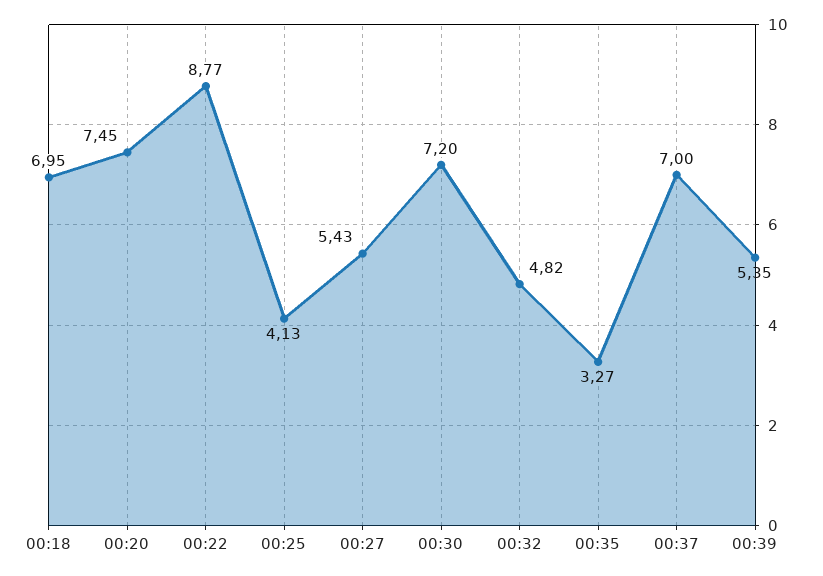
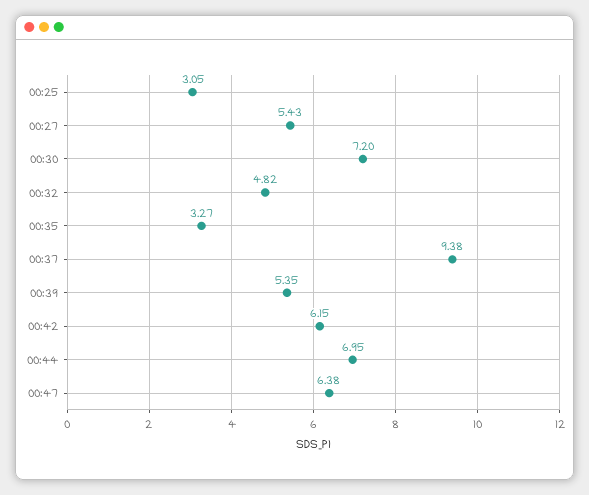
00:18: 6.95 -> none
00:20: 7.45 -> none
00:22: 8.77 -> none
00:25: 4.13 -> 3.05
00:37: 7 -> 9.38
00:42: none -> 6.15
00:44: none -> 6.95
00:47: none -> 6.38

